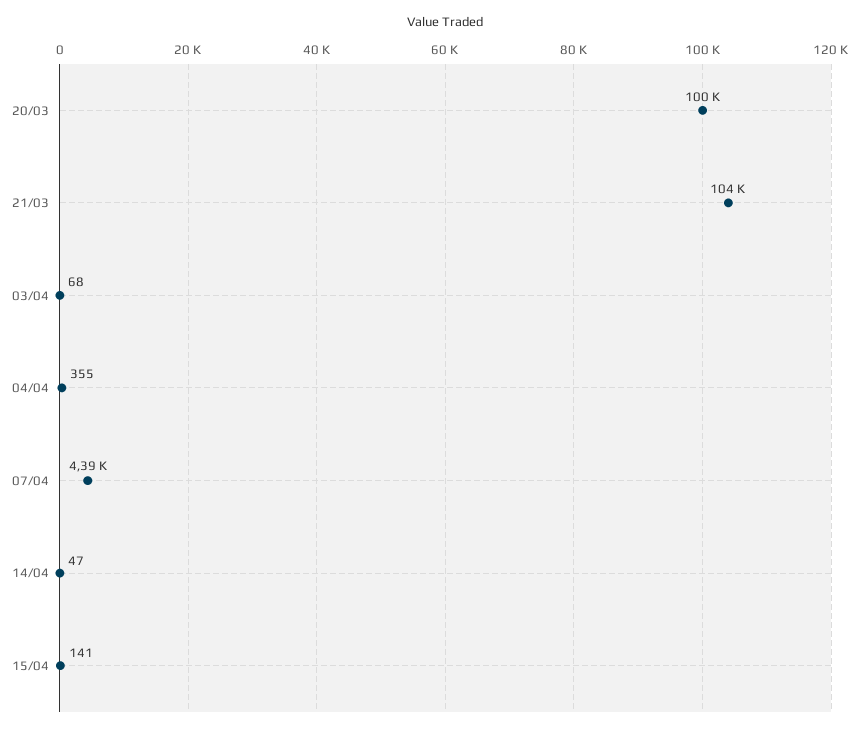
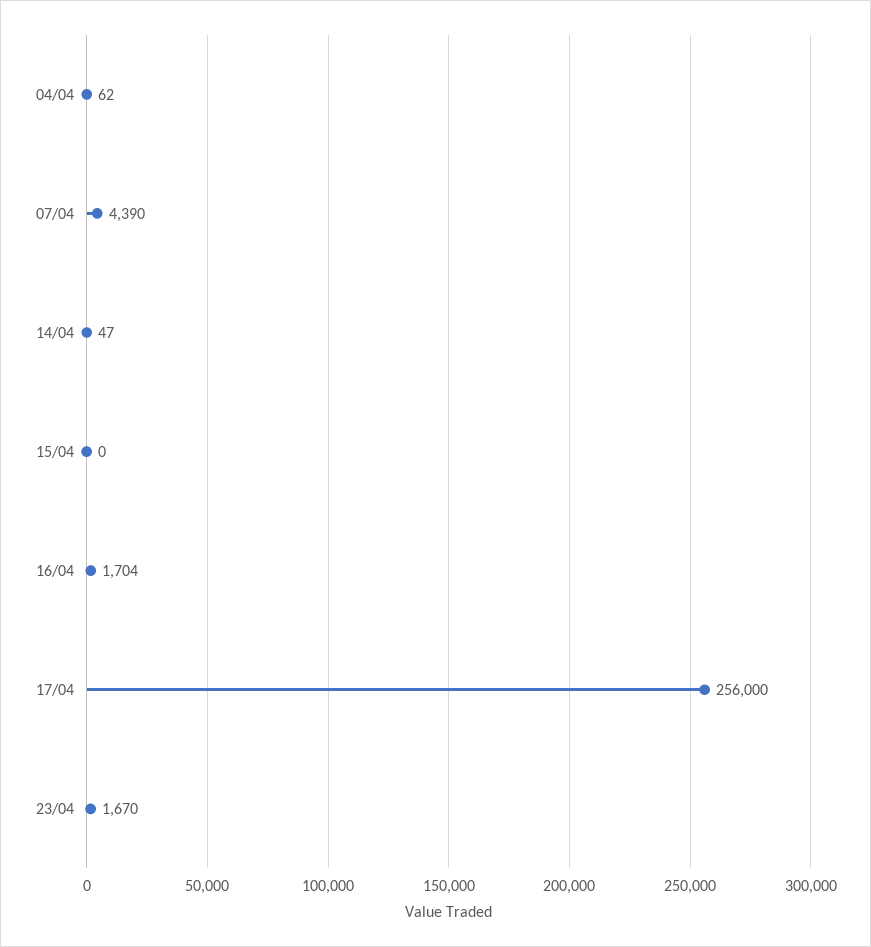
20/03: 100000 -> none
21/03: 104000 -> none
03/04: 68 -> none
04/04: 355 -> 62
15/04: 141 -> 0
16/04: none -> 1704
17/04: none -> 256000
23/04: none -> 1670

